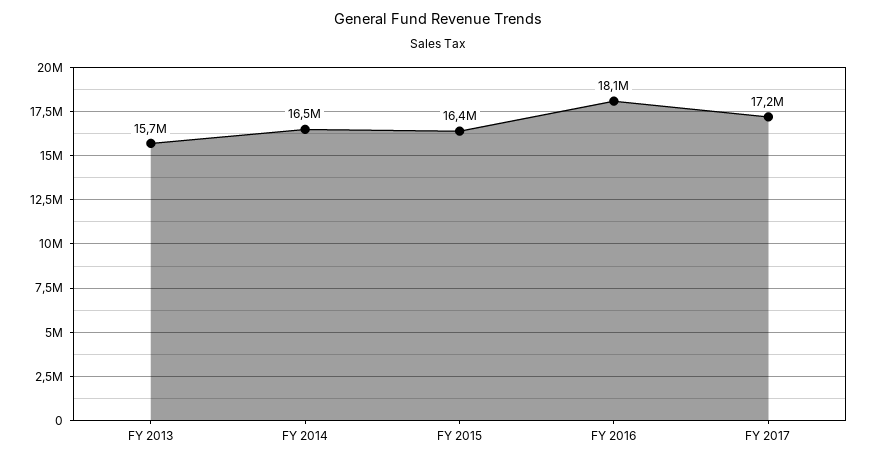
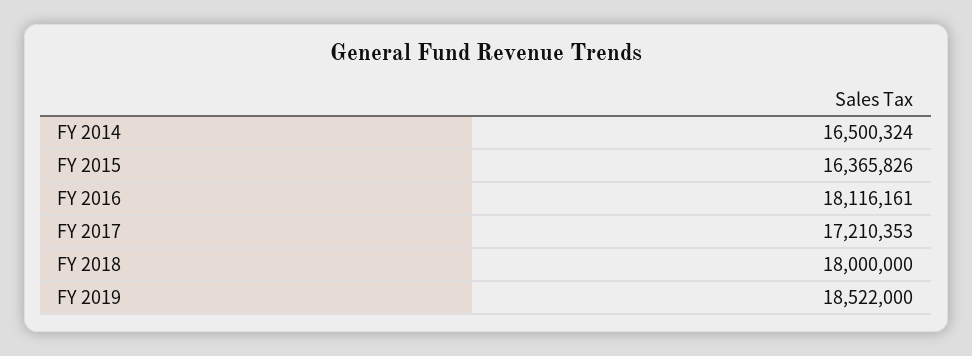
FY 2013: 15700000 -> none
FY 2018: none -> 18000000
FY 2019: none -> 18522000

